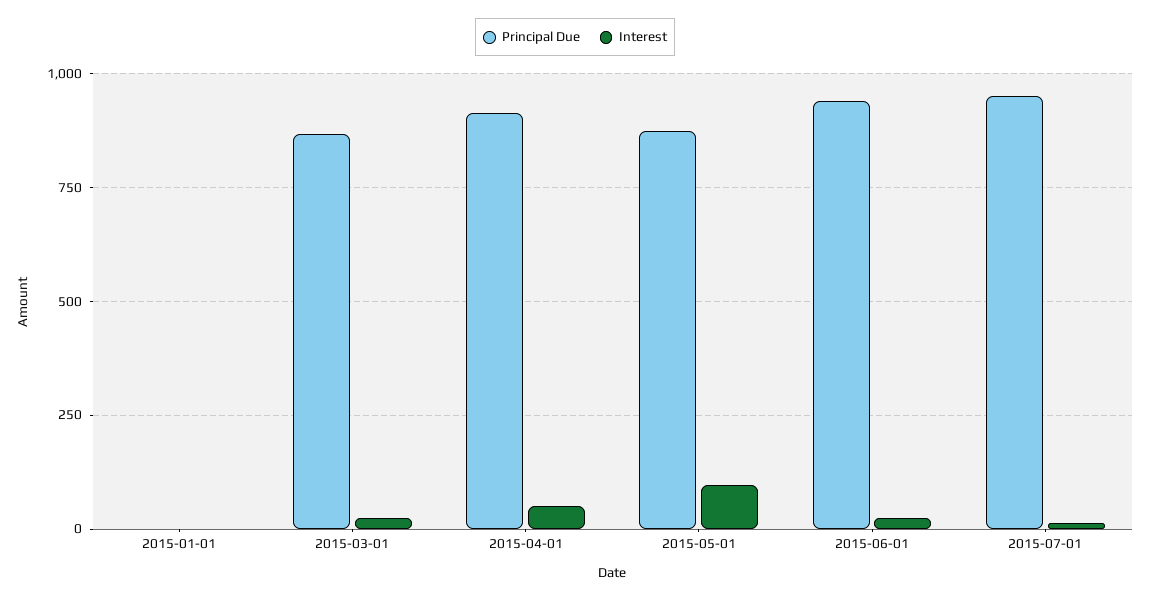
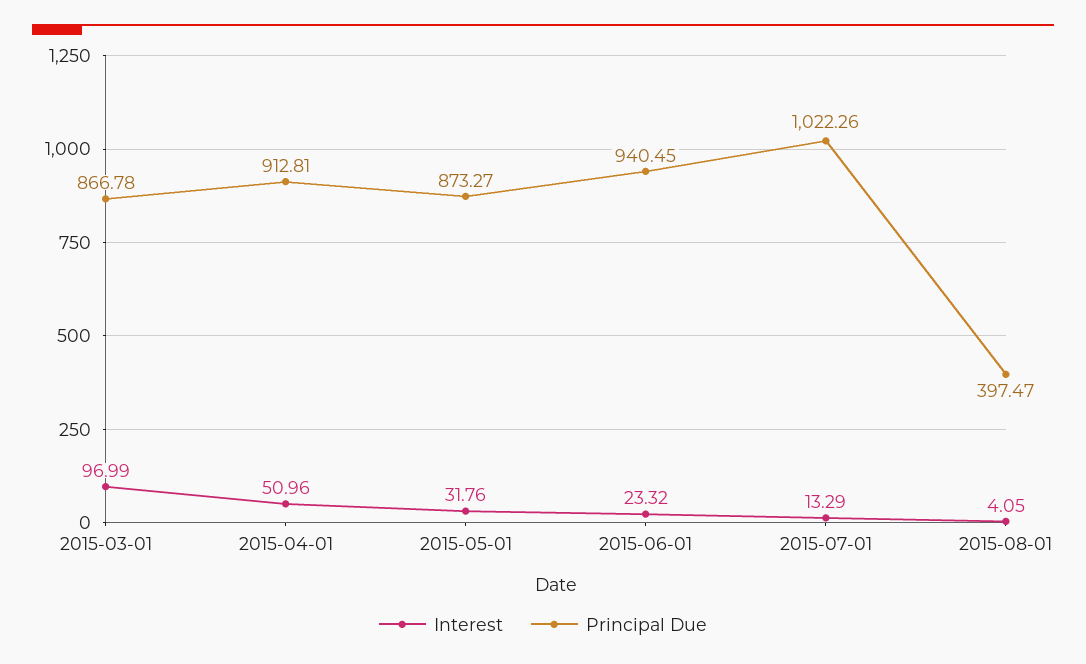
Principal Due, 2015-01-01: 0 -> none
Interest, 2015-01-01: 0 -> none
Interest, 2015-03-01: 25 -> 96.99
Interest, 2015-05-01: 100 -> 31.76
Principal Due, 2015-07-01: 950 -> 1022.26
Interest, 2015-08-01: none -> 4.05
Principal Due, 2015-08-01: none -> 397.47

